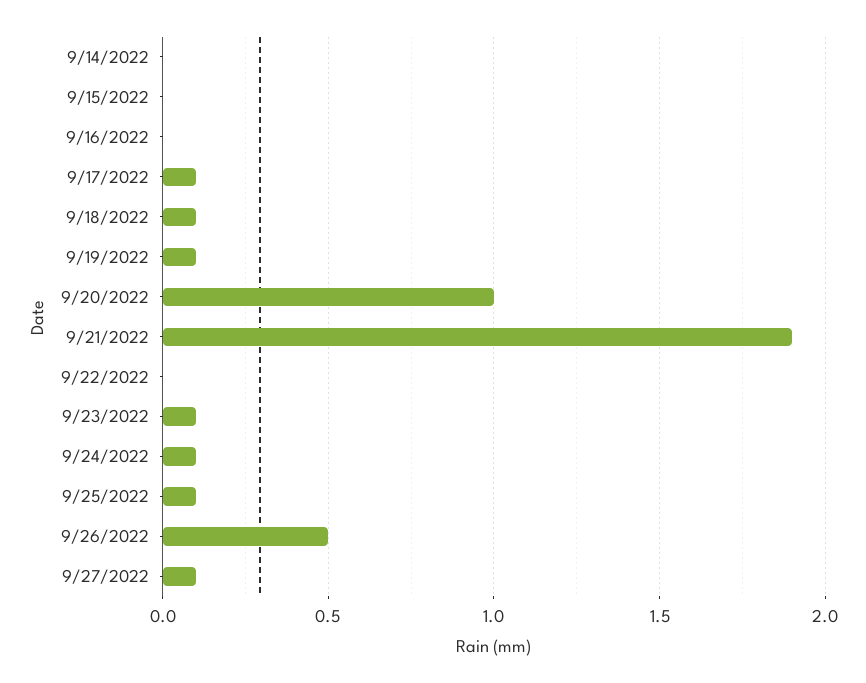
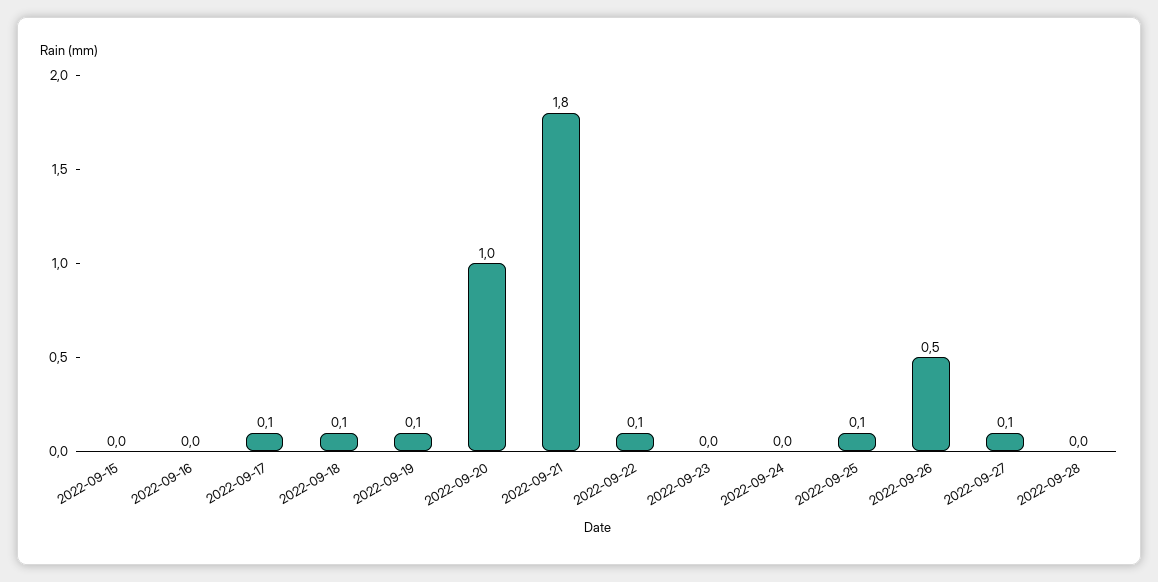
9/14/2022: 0 -> none
9/21/2022: 1.9 -> 1.8
9/22/2022: 0 -> 0.1
9/23/2022: 0.1 -> 0
9/24/2022: 0.1 -> 0
2022-09-28: none -> 0

